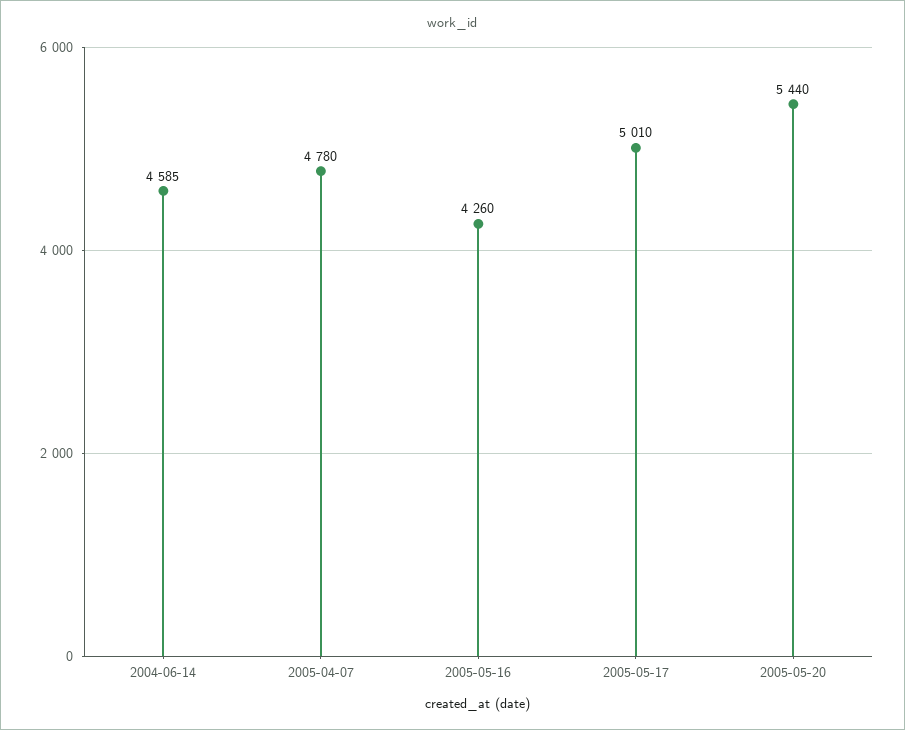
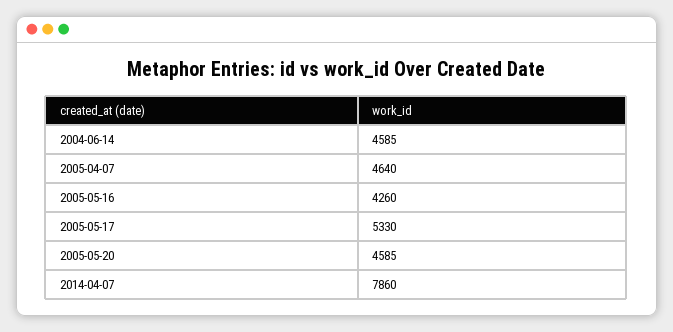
2005-04-07: 4780 -> 4640
2005-05-17: 5010 -> 5330
2005-05-20: 5440 -> 4585
2014-04-07: none -> 7860

